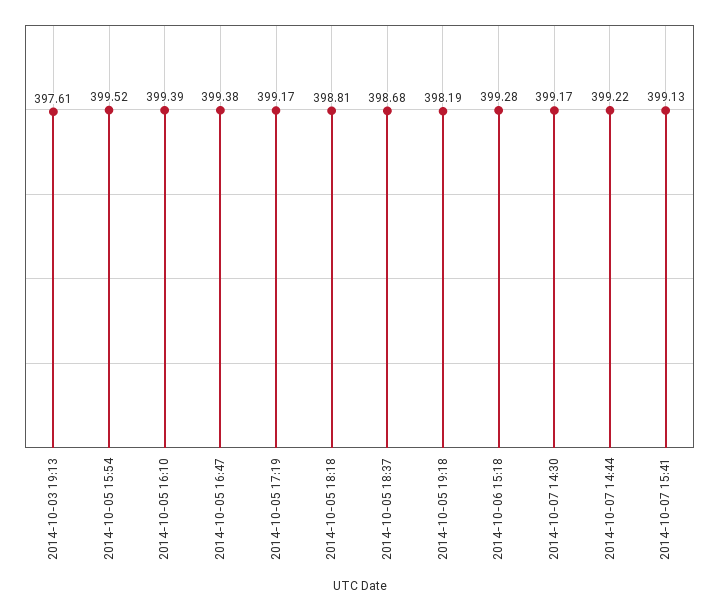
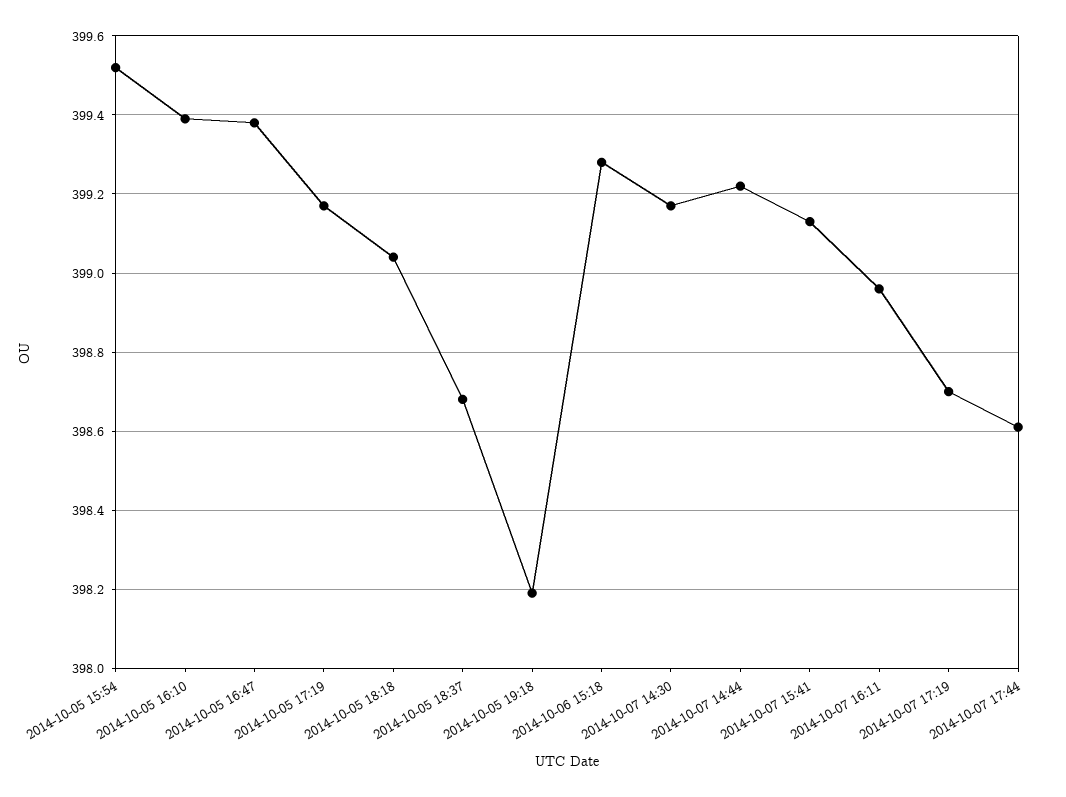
2014-10-03 19:13: 397.61 -> none
2014-10-05 18:18: 398.81 -> 399.05
2014-10-07 16:11: none -> 398.95
2014-10-07 17:19: none -> 398.7
2014-10-07 17:44: none -> 398.6

